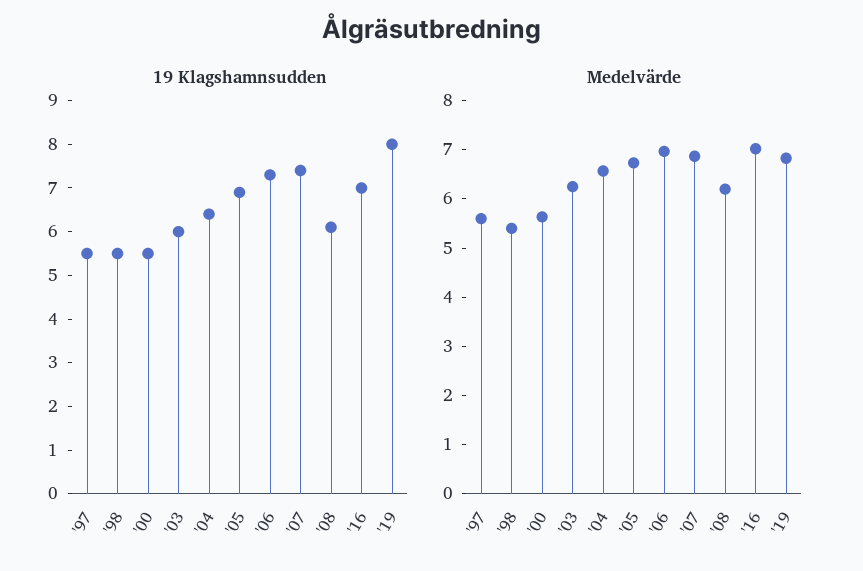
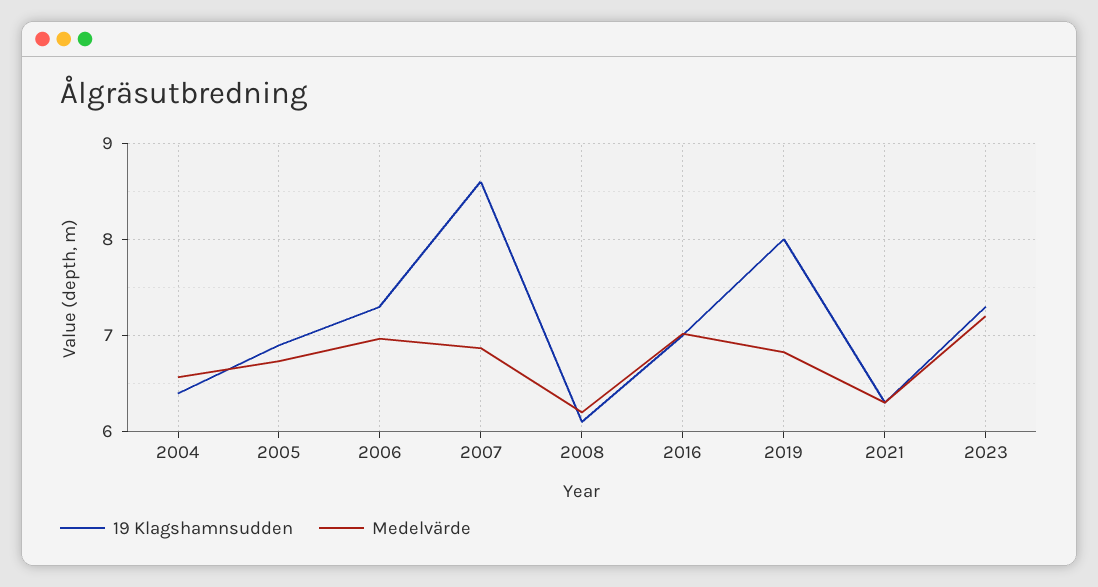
19 Klagshamnsudden, '97: 5.5 -> none
19 Klagshamnsudden, '98: 5.5 -> none
19 Klagshamnsudden, '00: 5.5 -> none
19 Klagshamnsudden, '03: 6 -> none
19 Klagshamnsudden, '07: 7.5 -> 8.6
Medelvärde, '97: 5.6 -> none
Medelvärde, '98: 5.4 -> none
Medelvärde, '00: 5.6 -> none
Medelvärde, '03: 6.2 -> none
19 Klagshamnsudden, 2021: none -> 6.3
Medelvärde, 2021: none -> 6.3
19 Klagshamnsudden, 2023: none -> 7.3
Medelvärde, 2023: none -> 7.2

